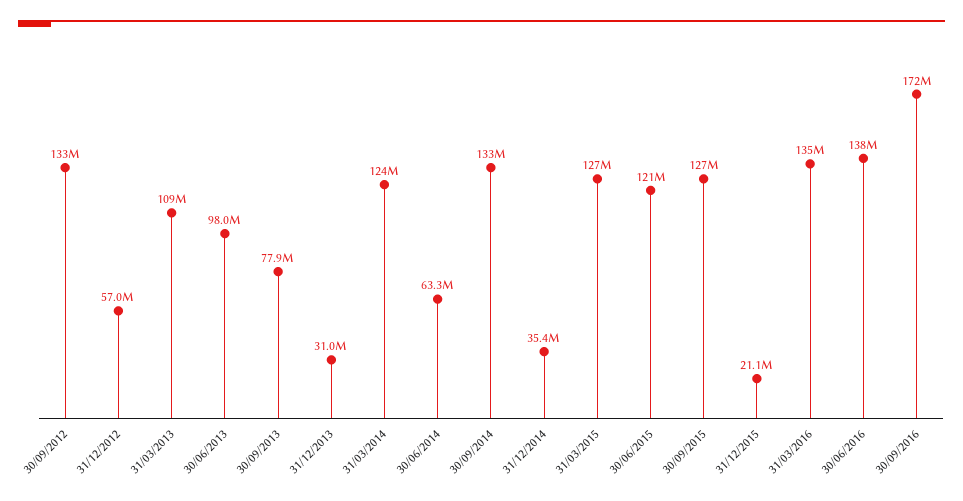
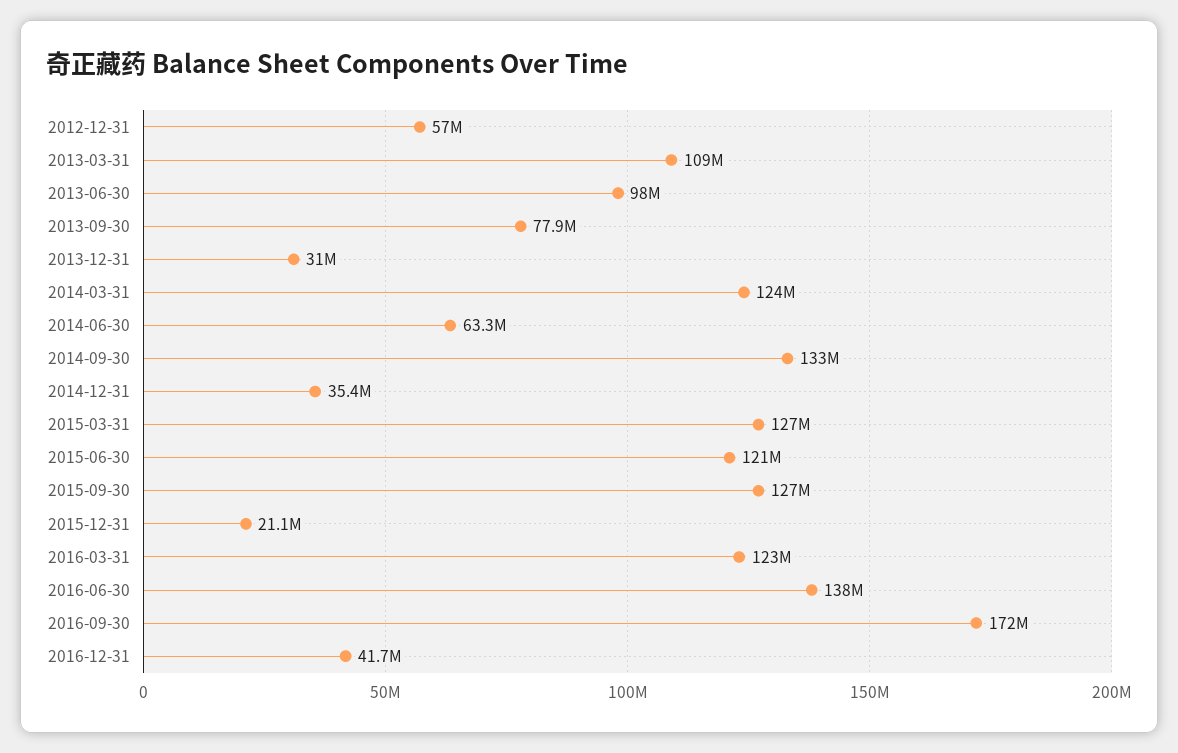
30/09/2012: 133000000 -> none
31/03/2016: 135000000 -> 123000000
2016-12-31: none -> 41700000

